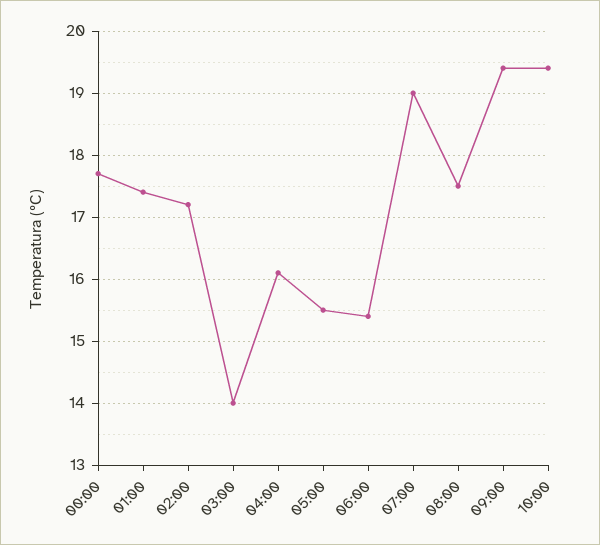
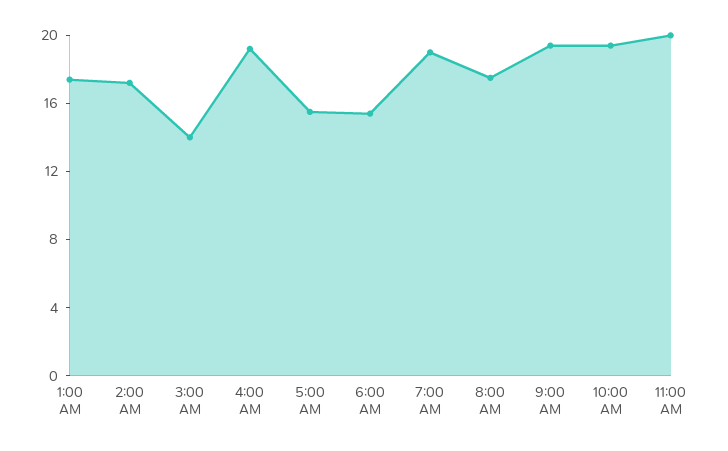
00:00: 17.7 -> none
04:00: 16.1 -> 19
11:00 AM: none -> 20

